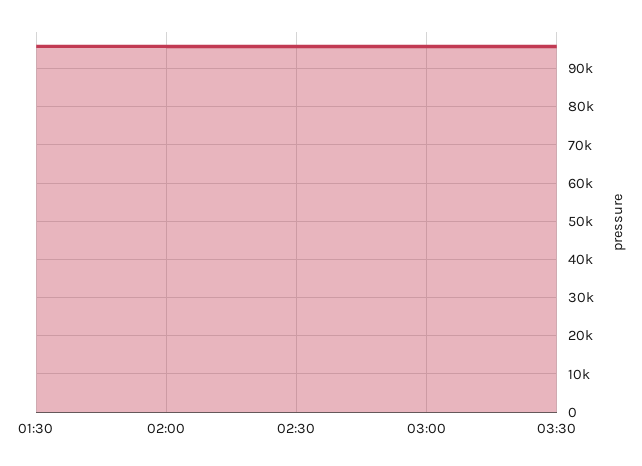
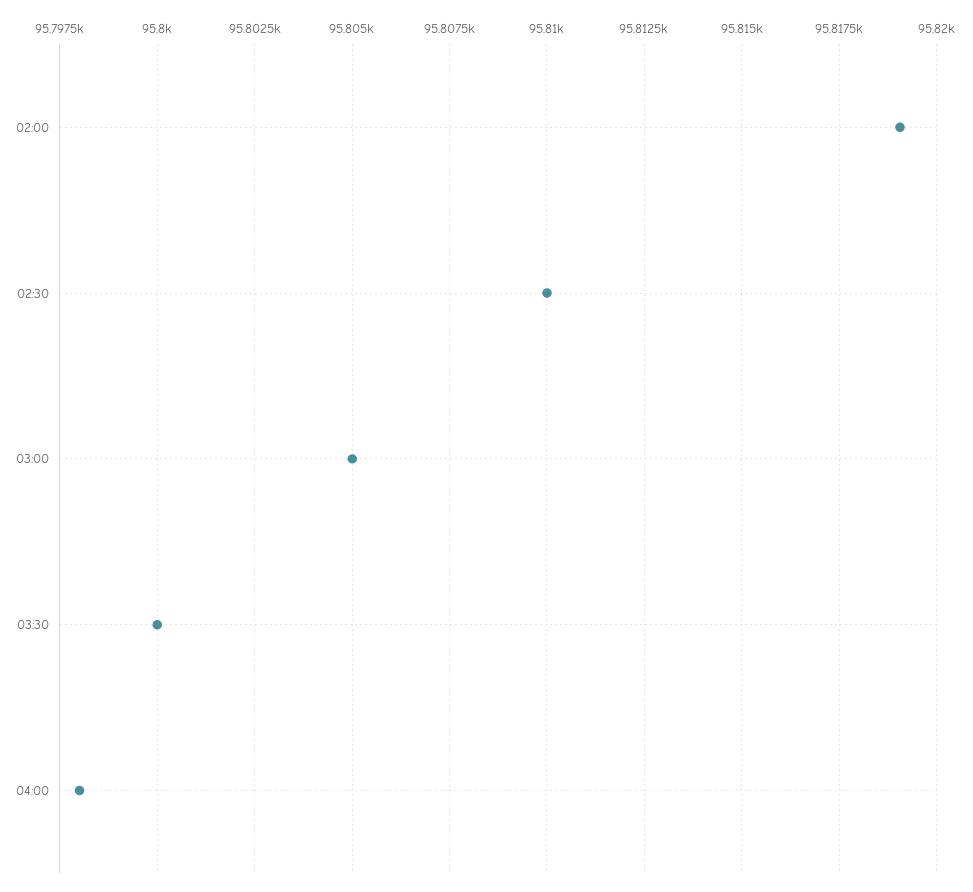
01:30: 96000 -> none
04:00: none -> 95798

